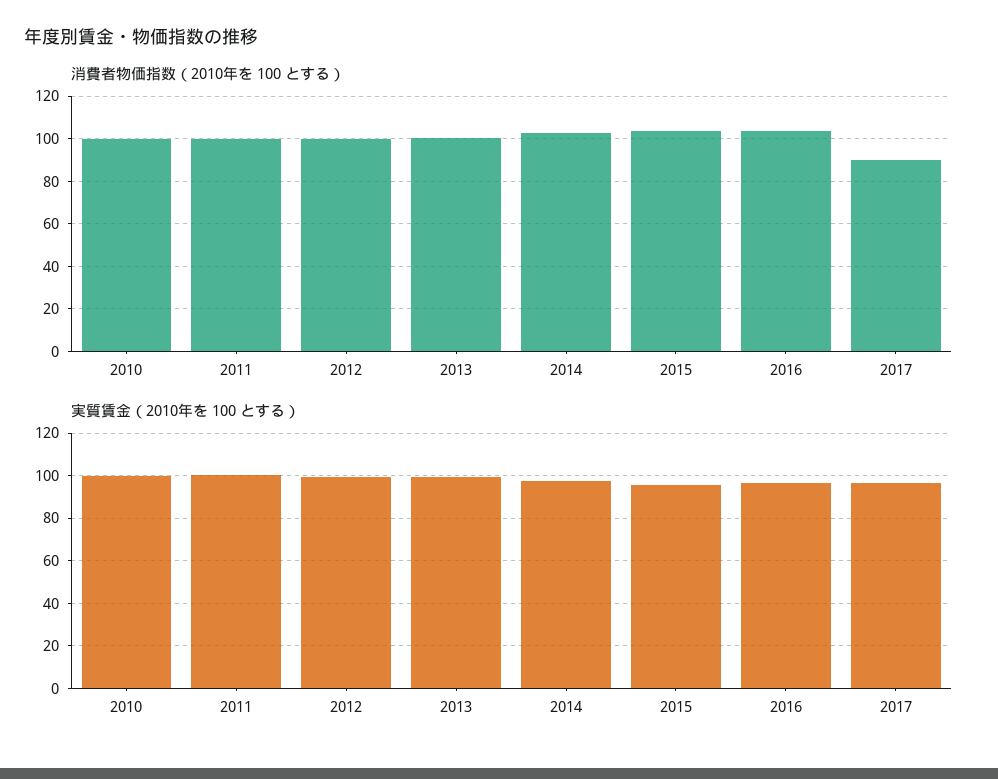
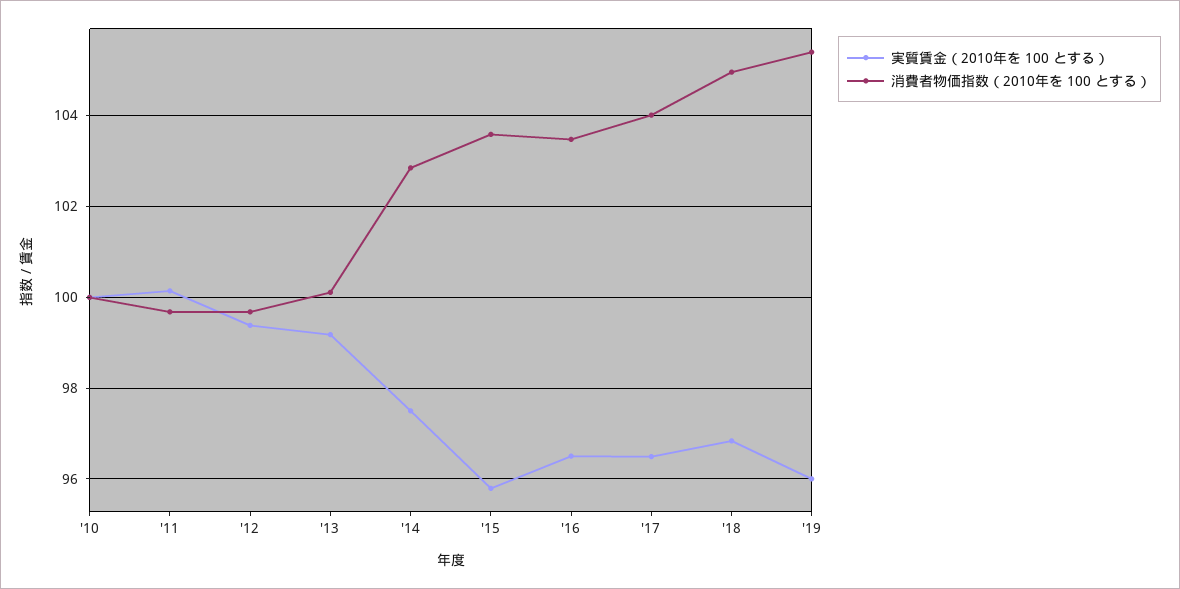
消費者物価指数（2010年を 100 とする）, 2017: 90 -> 104
実質賃金（2010年を 100 とする）, '18: none -> 96.8
消費者物価指数（2010年を 100 とする）, '18: none -> 105
実質賃金（2010年を 100 とする）, '19: none -> 96
消費者物価指数（2010年を 100 とする）, '19: none -> 105.4

